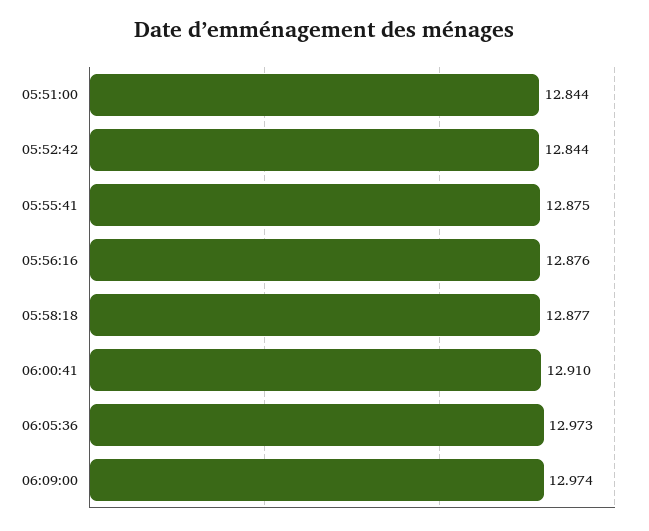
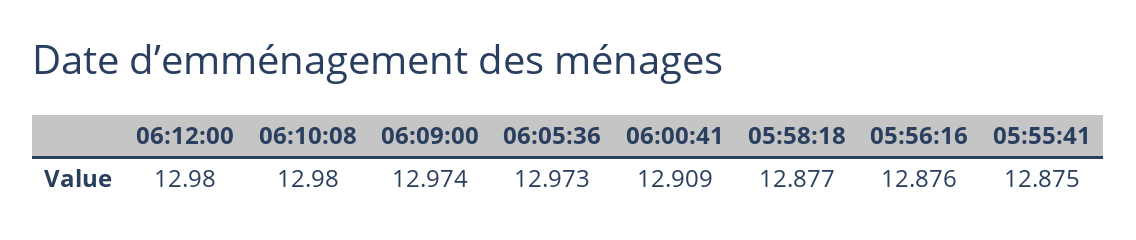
05:51:00: 12.844 -> none
05:52:42: 12.844 -> none
06:00:41: 12.91 -> 12.909
06:12:00: none -> 12.98
06:10:08: none -> 12.98

